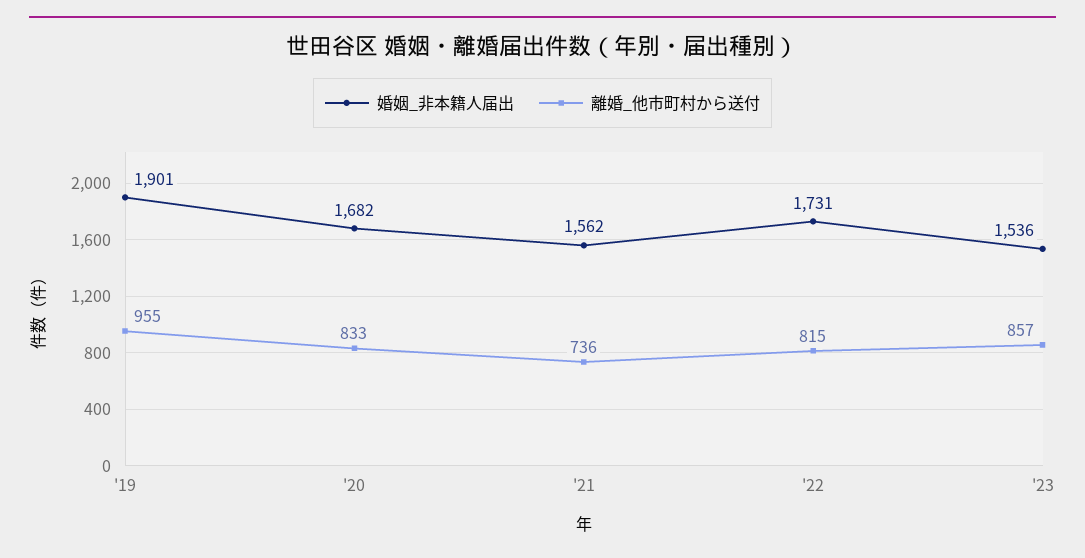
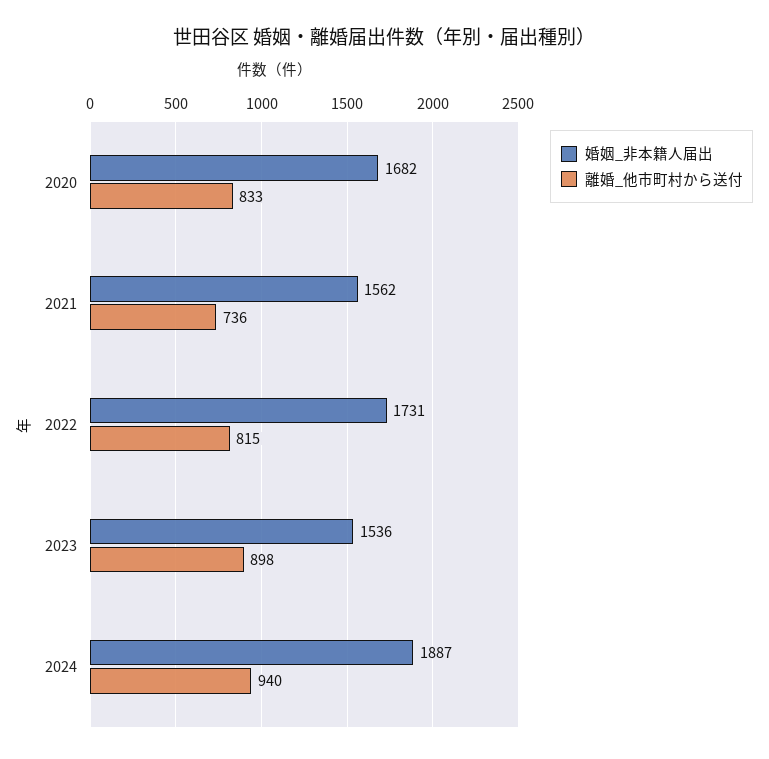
婚姻_非本籍人届出, '19: 1901 -> none
離婚_他市町村から送付, '19: 955 -> none
離婚_他市町村から送付, '23: 857 -> 898
婚姻_非本籍人届出, 2024: none -> 1887
離婚_他市町村から送付, 2024: none -> 940

